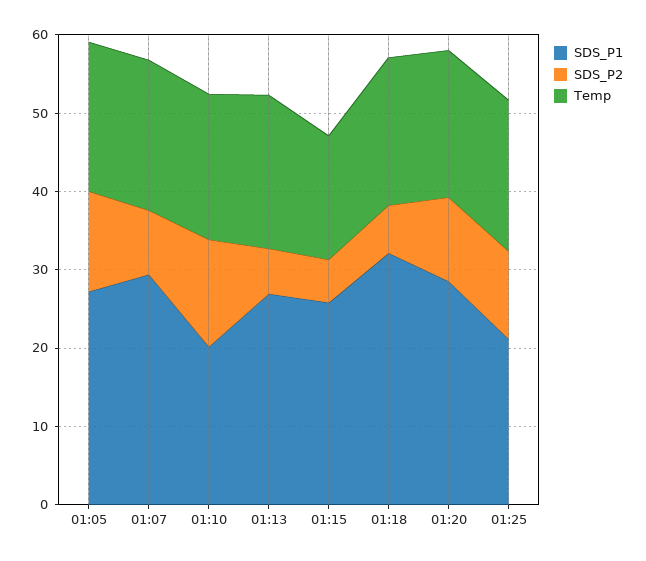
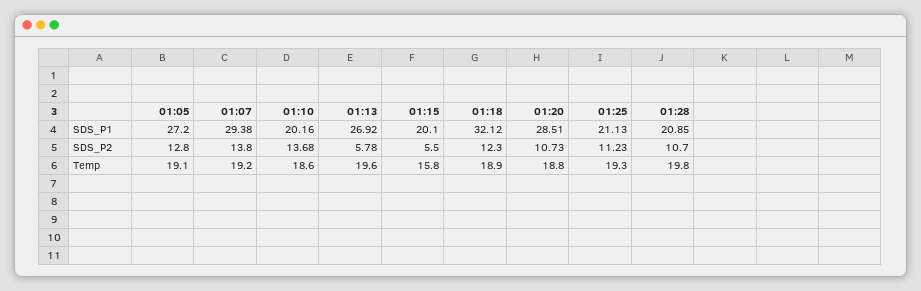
SDS_P2, 01:07: 8 -> 13.8
SDS_P1, 01:15: 26 -> 20.1
SDS_P2, 01:18: 6 -> 12.3
SDS_P1, 01:28: none -> 20.85
SDS_P2, 01:28: none -> 10.7
Temp, 01:28: none -> 19.8

